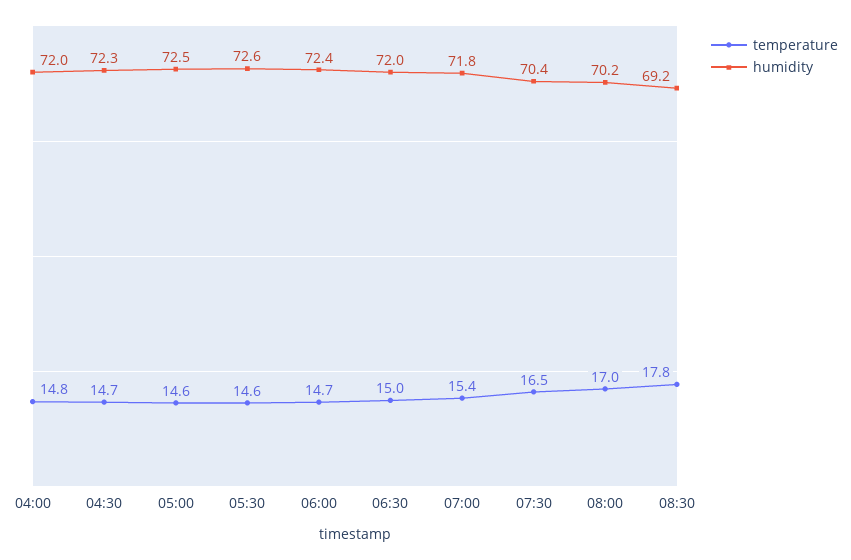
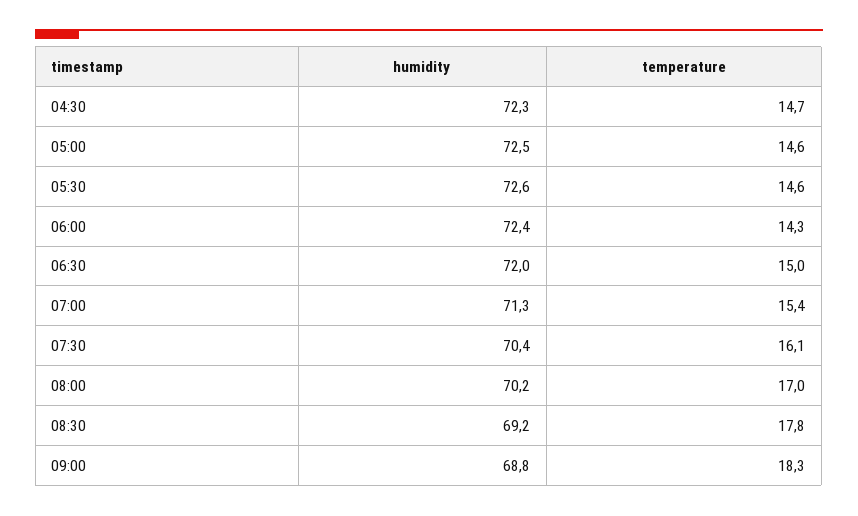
temperature, 04:00: 14.8 -> none
humidity, 04:00: 72 -> none
temperature, 06:00: 14.7 -> 14.3
humidity, 07:00: 71.8 -> 71.3
temperature, 07:30: 16.5 -> 16.1
humidity, 09:00: none -> 68.8
temperature, 09:00: none -> 18.3

